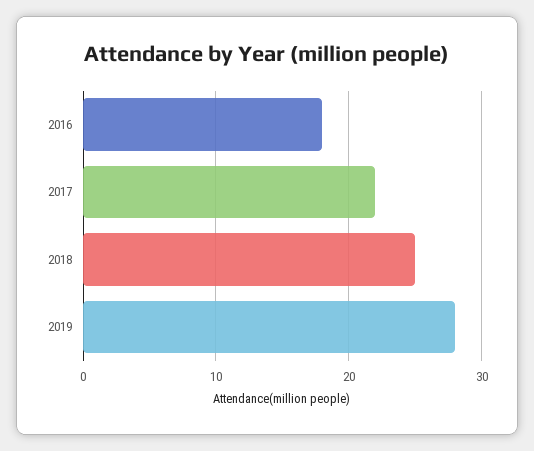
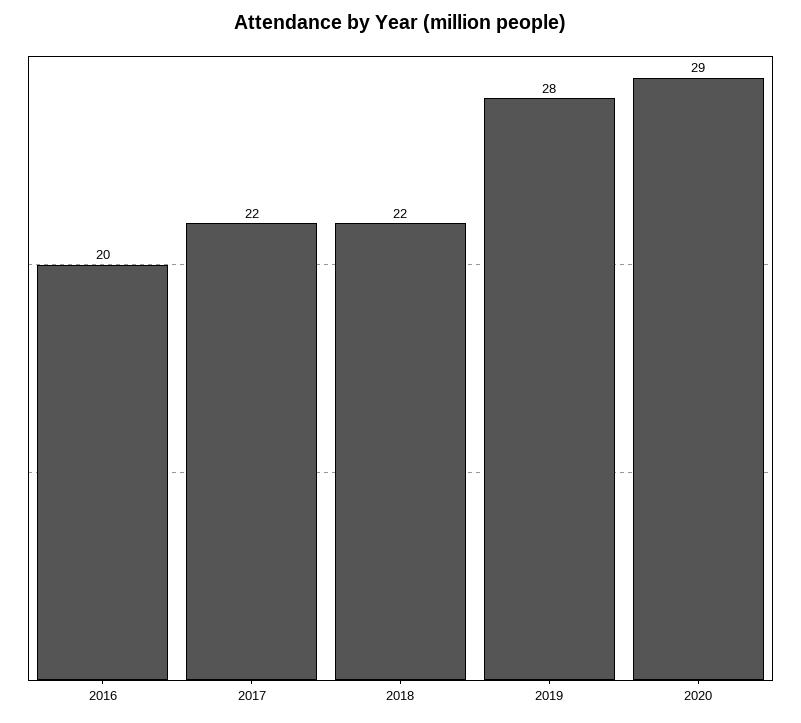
2016: 18 -> 20
2018: 25 -> 22
2020: none -> 29

